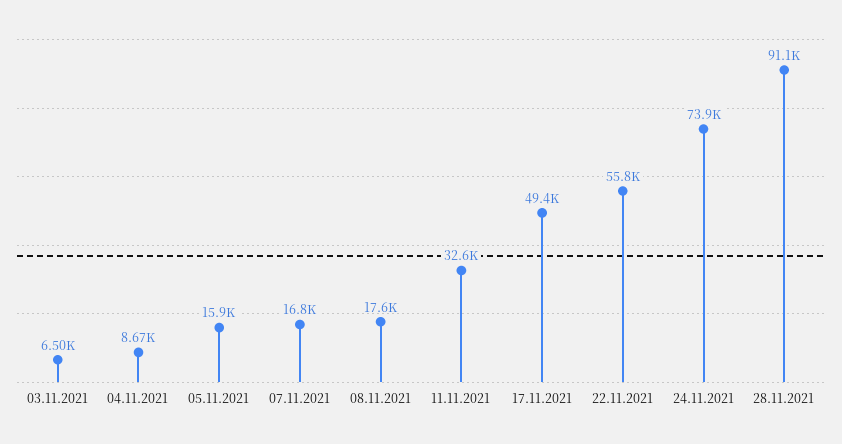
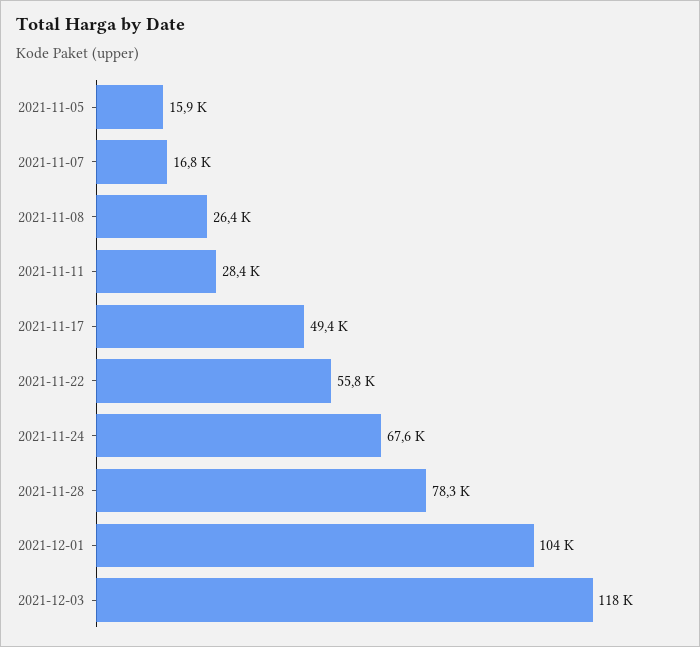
03.11.2021: 6500 -> none
04.11.2021: 8670 -> none
08.11.2021: 17600 -> 26400
11.11.2021: 32600 -> 28400
24.11.2021: 73900 -> 67600
28.11.2021: 91100 -> 78300
2021-12-01: none -> 104000
2021-12-03: none -> 118000

